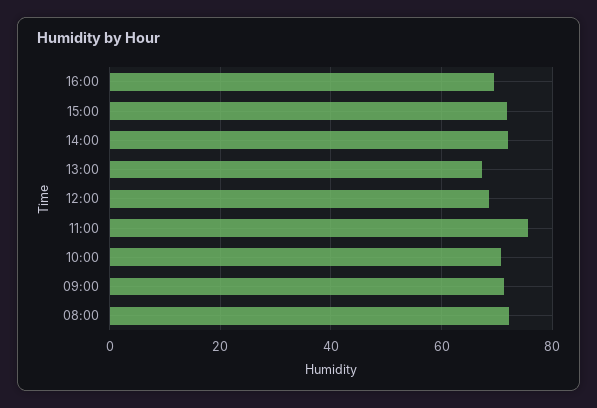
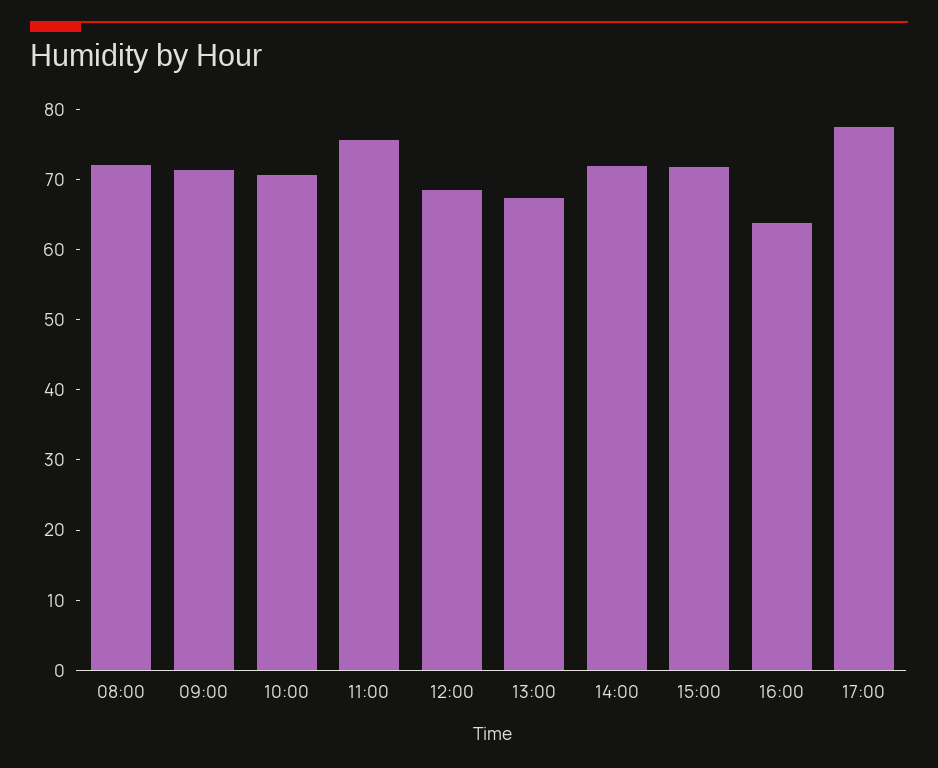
16:00: 70 -> 64
17:00: none -> 78

